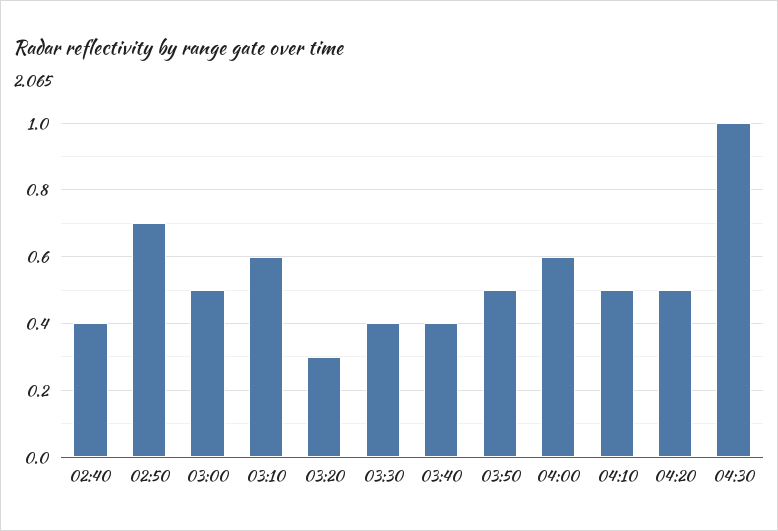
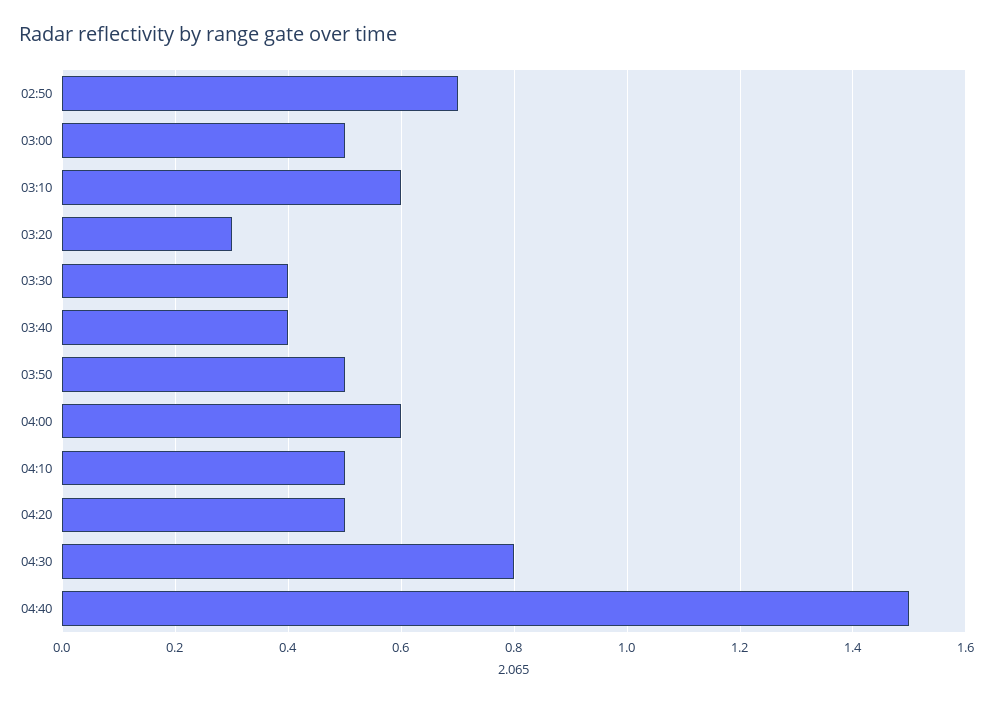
02:40: 0.4 -> none
04:30: 1 -> 0.8
04:40: none -> 1.5

